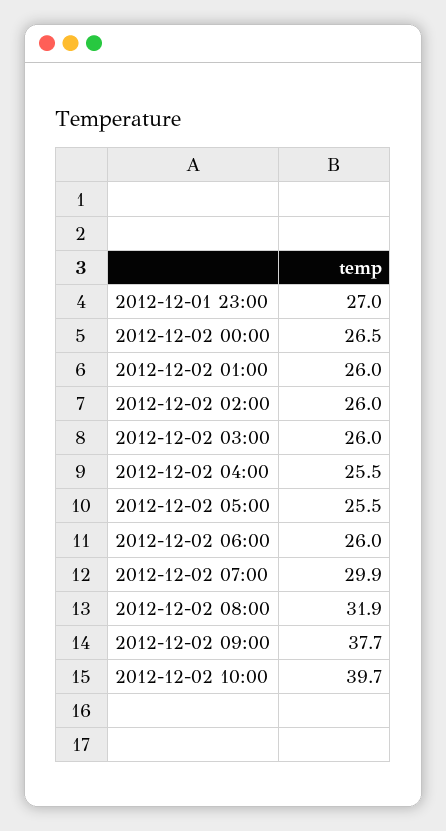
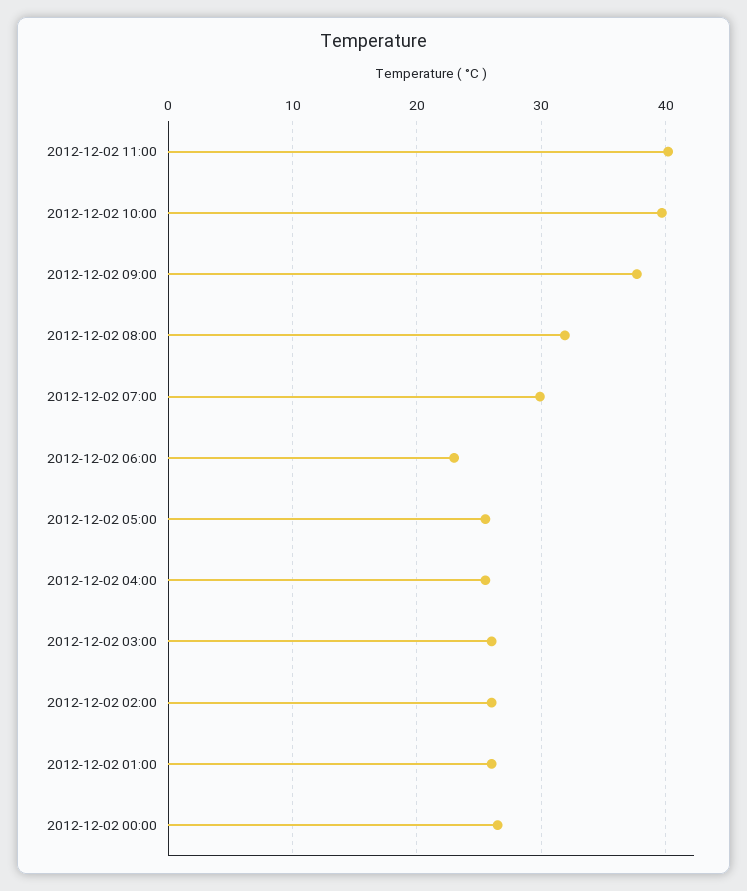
2012-12-01 23:00: 27 -> none
2012-12-02 06:00: 26 -> 23
2012-12-02 11:00: none -> 40

